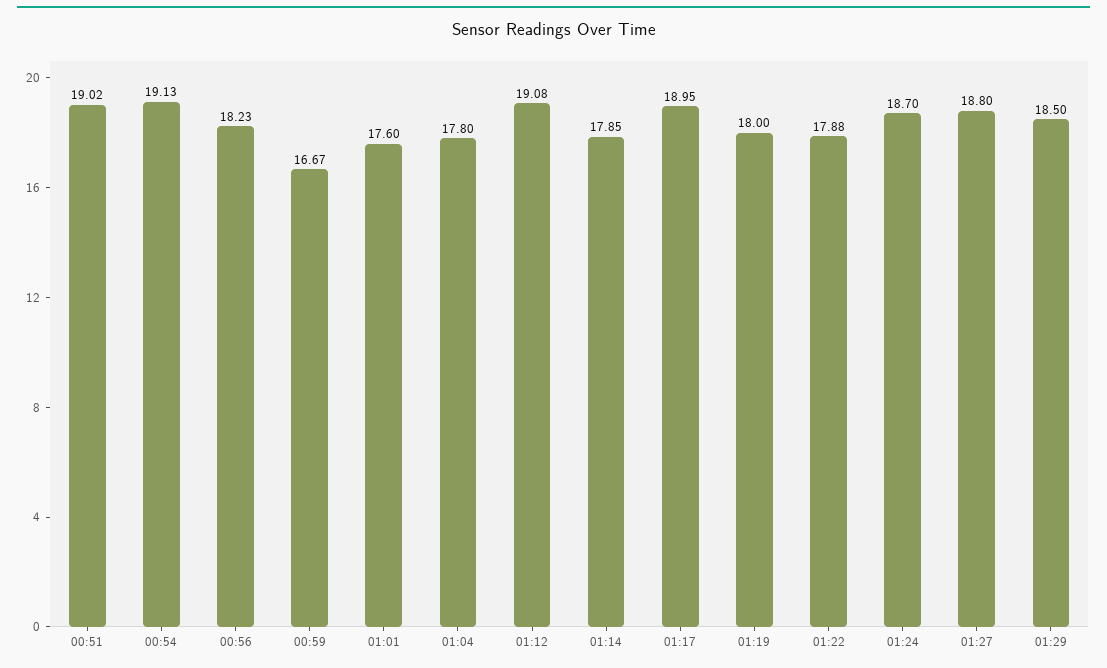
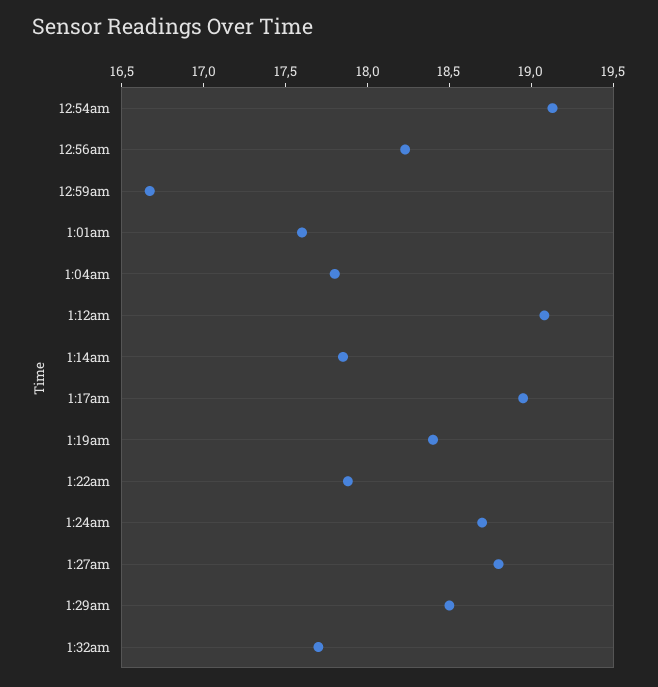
00:51: 19.02 -> none
01:19: 18 -> 18.4
1:32am: none -> 17.7

